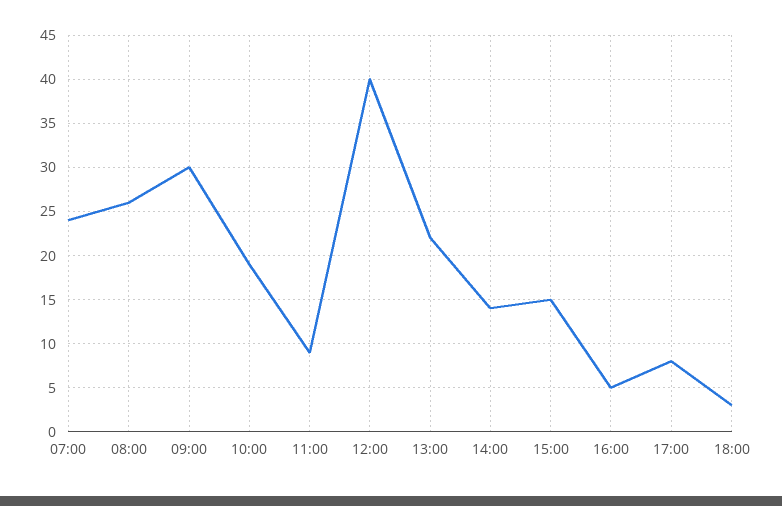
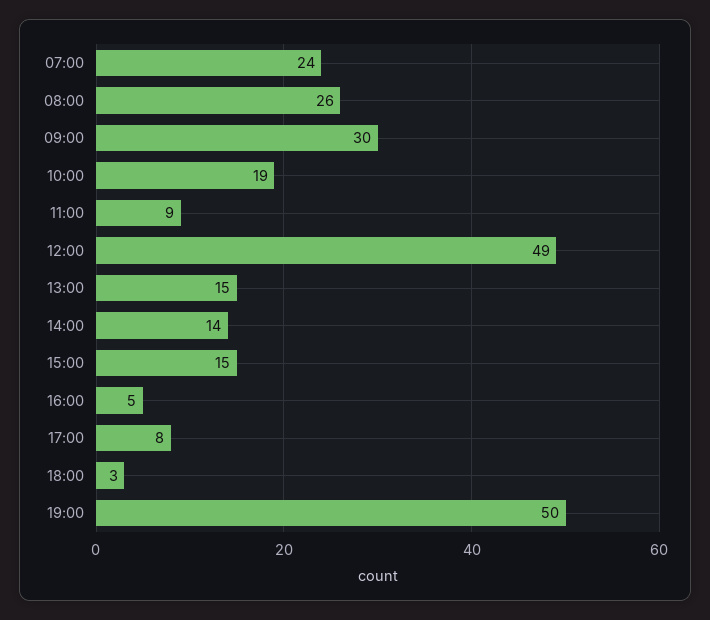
12:00: 40 -> 49
13:00: 22 -> 15
19:00: none -> 50

